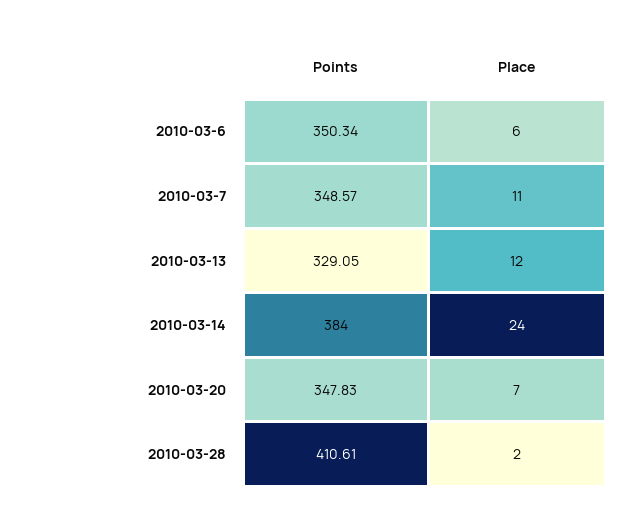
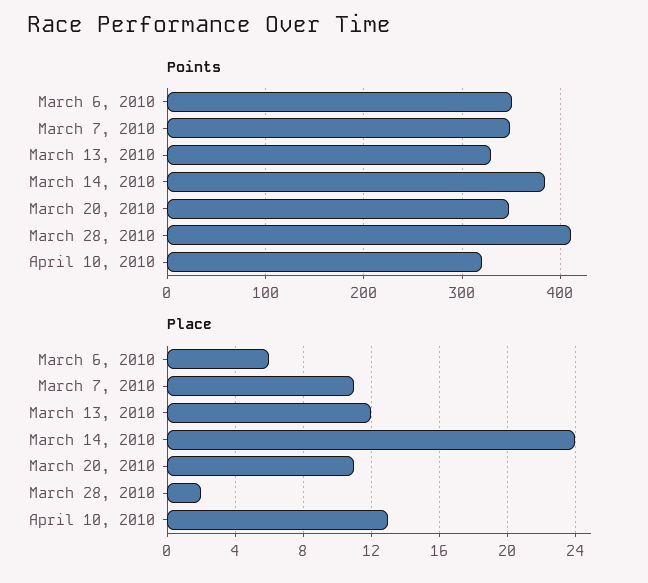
Place, 2010-03-20: 7 -> 11
Points, April 10, 2010: none -> 320
Place, April 10, 2010: none -> 13

